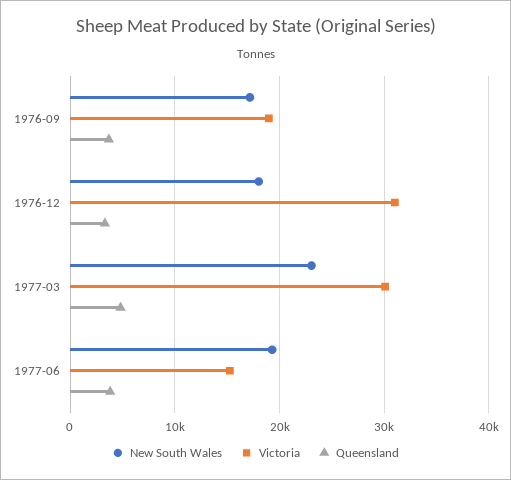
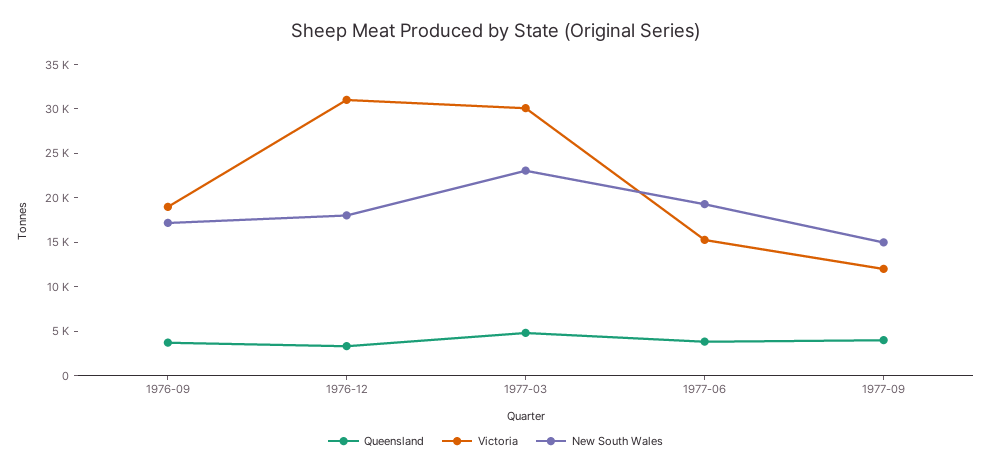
Queensland, 1977-09: none -> 4000
Victoria, 1977-09: none -> 12000
New South Wales, 1977-09: none -> 15000

